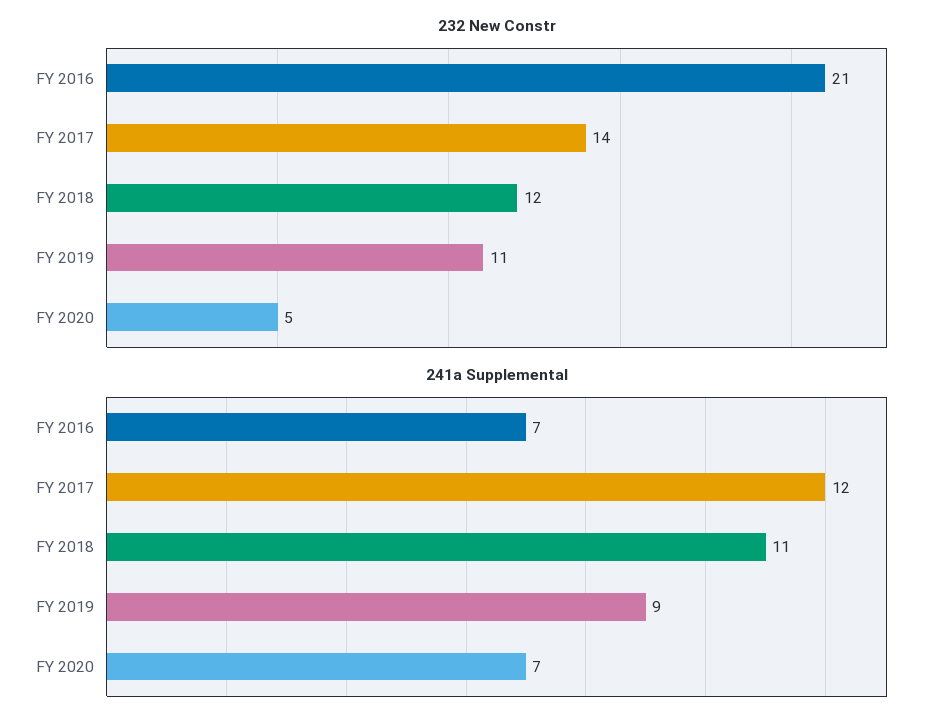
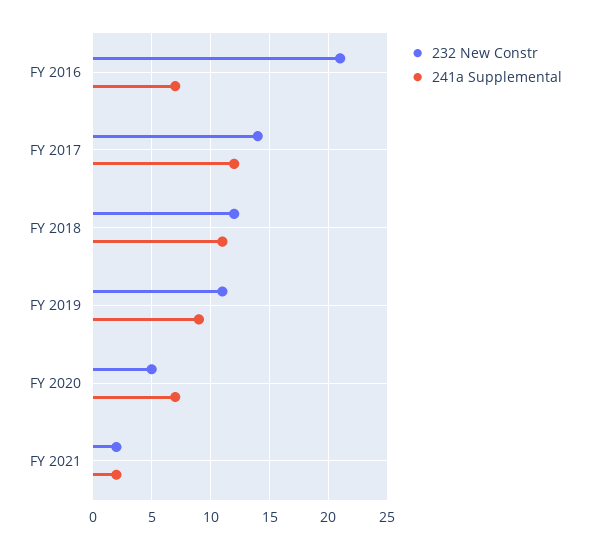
232 New Constr, FY 2021: none -> 2
241a Supplemental, FY 2021: none -> 2

